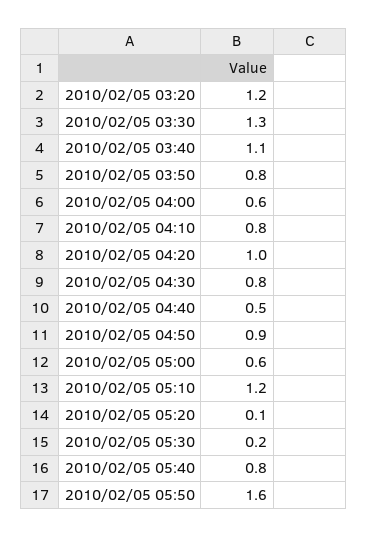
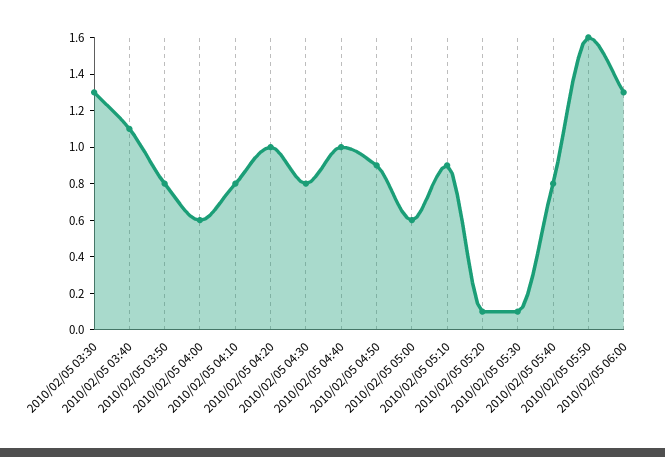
2010/02/05 03:20: 1.2 -> none
2010/02/05 04:40: 0.5 -> 1
2010/02/05 05:10: 1.2 -> 0.9
2010/02/05 05:30: 0.2 -> 0.1
2010/02/05 06:00: none -> 1.3

